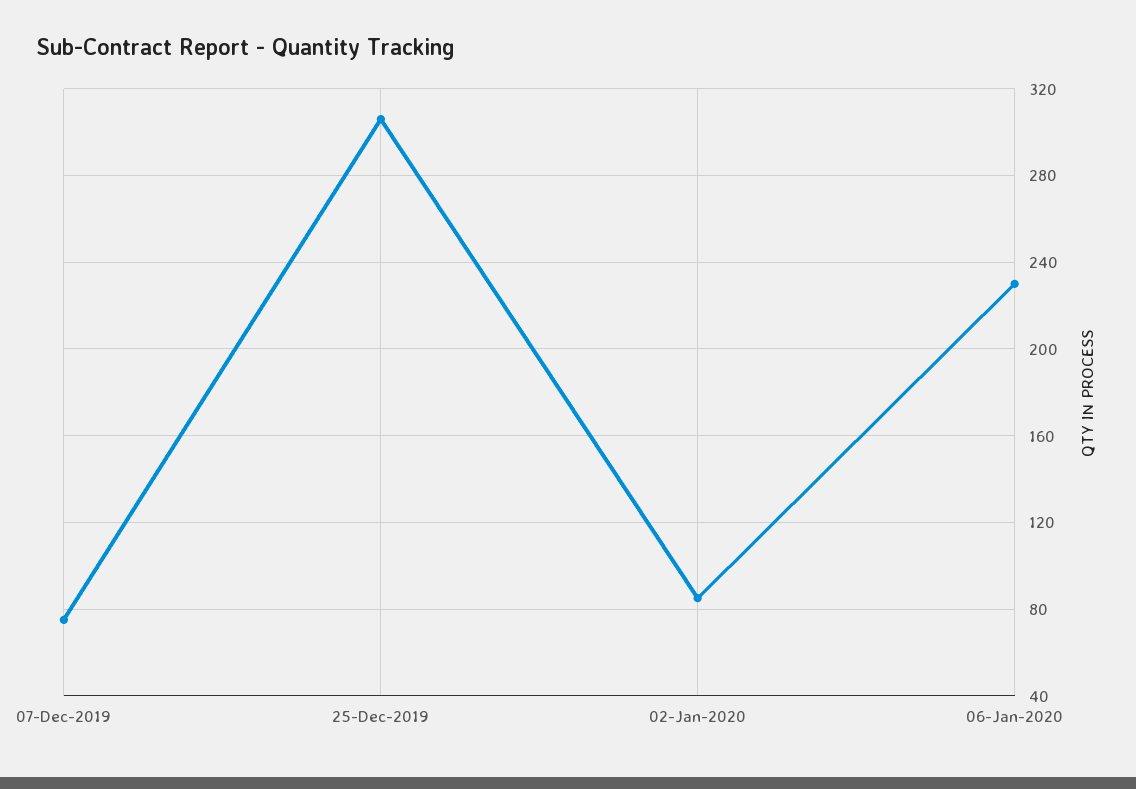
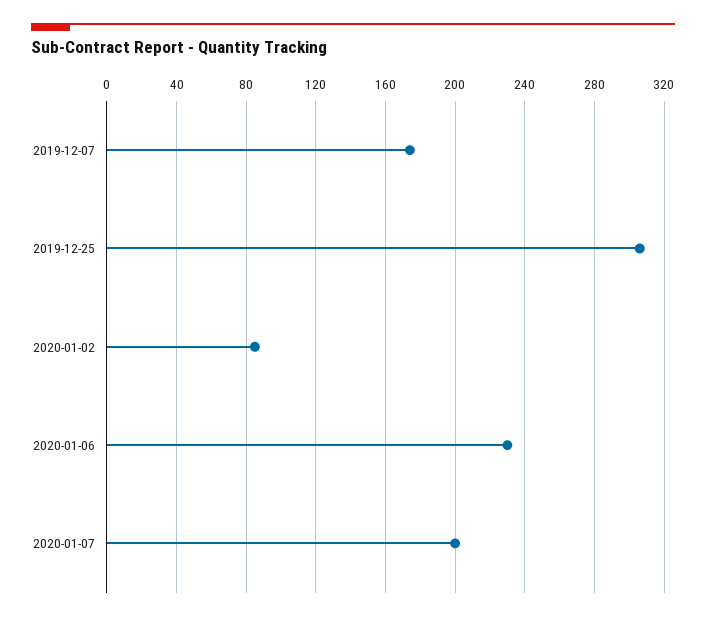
07-Dec-2019: 75 -> 175
2020-01-07: none -> 200

